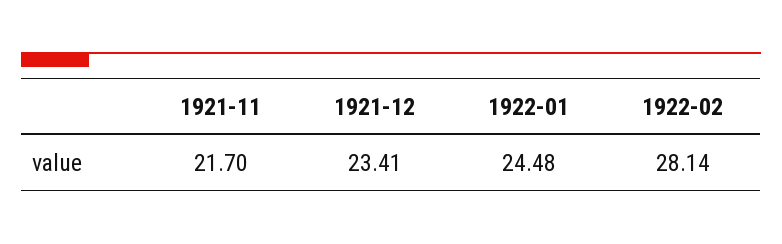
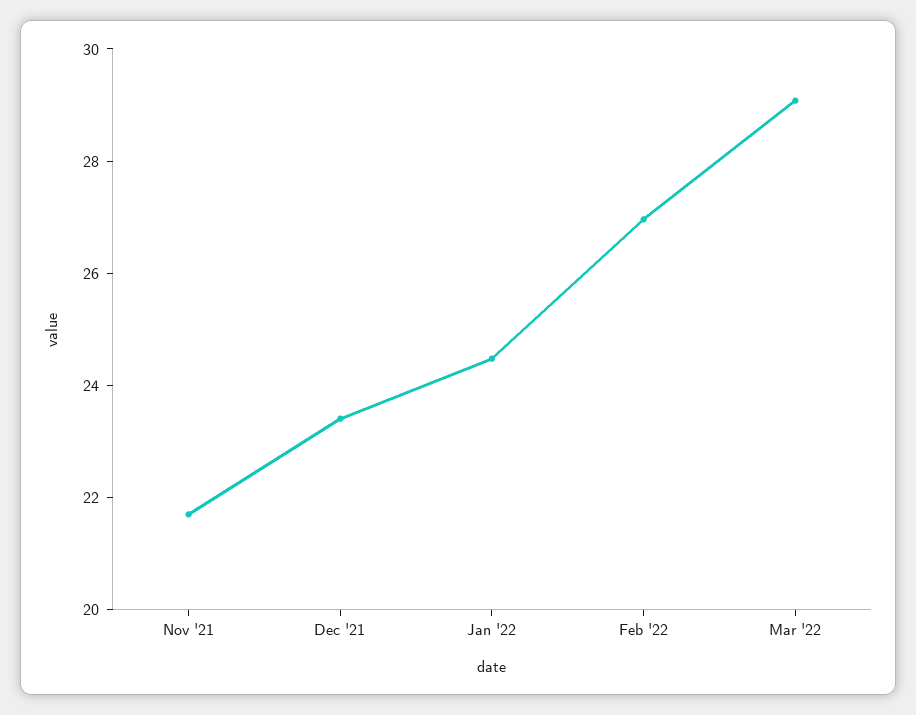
1922-02: 28.14 -> 27
Mar '22: none -> 29

